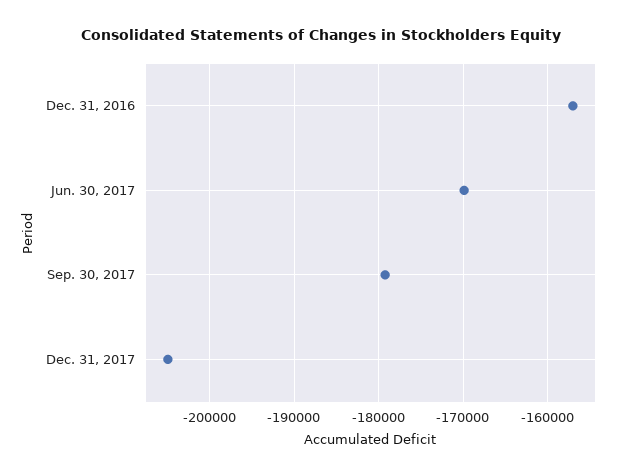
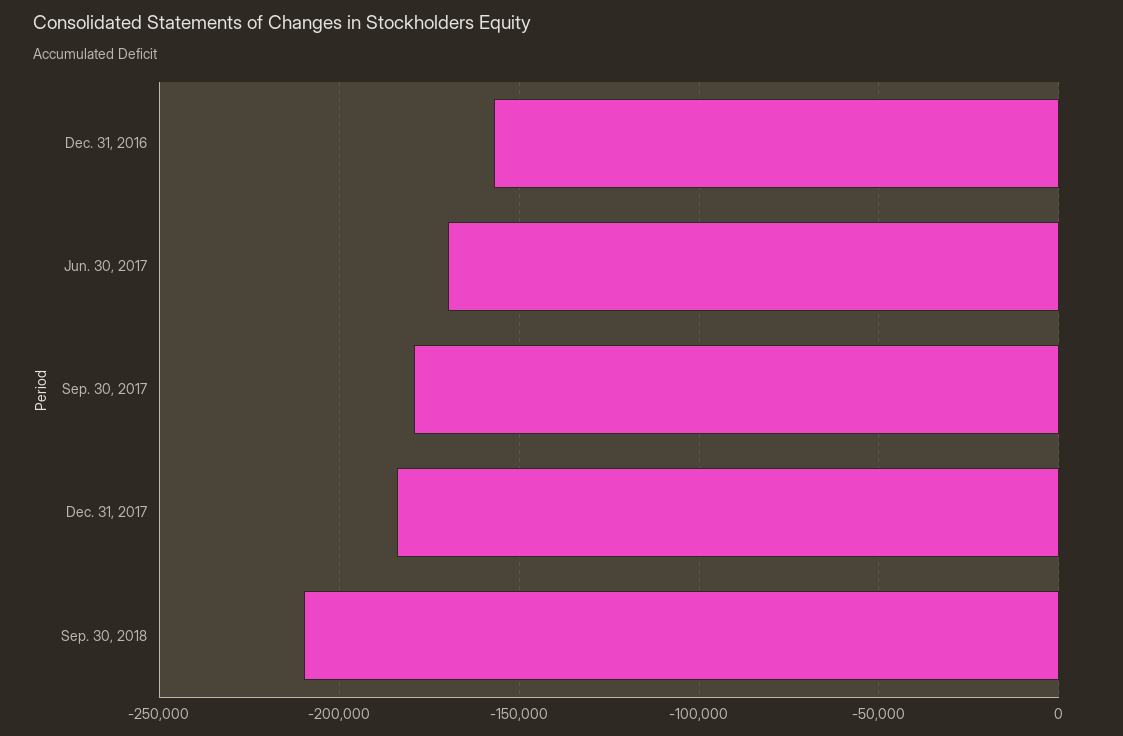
Dec. 31, 2017: -205000 -> -185000
Sep. 30, 2018: none -> -210000

